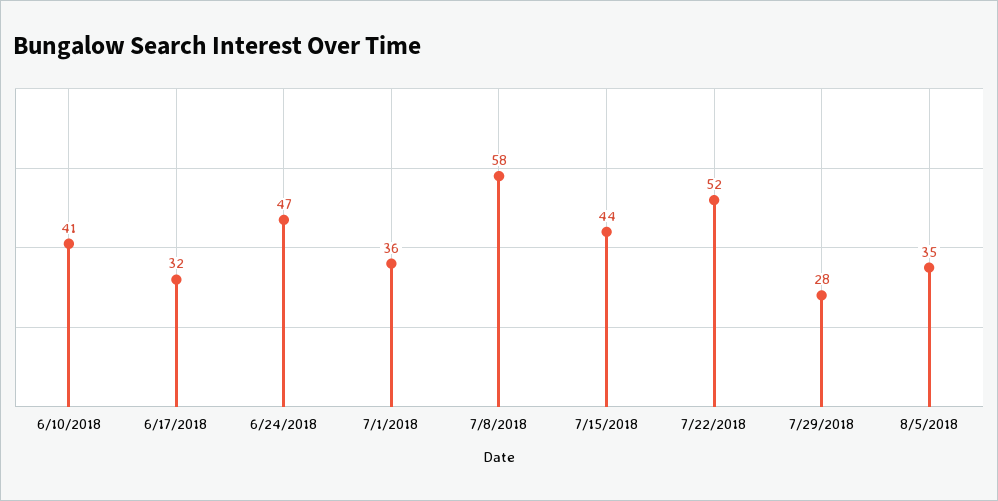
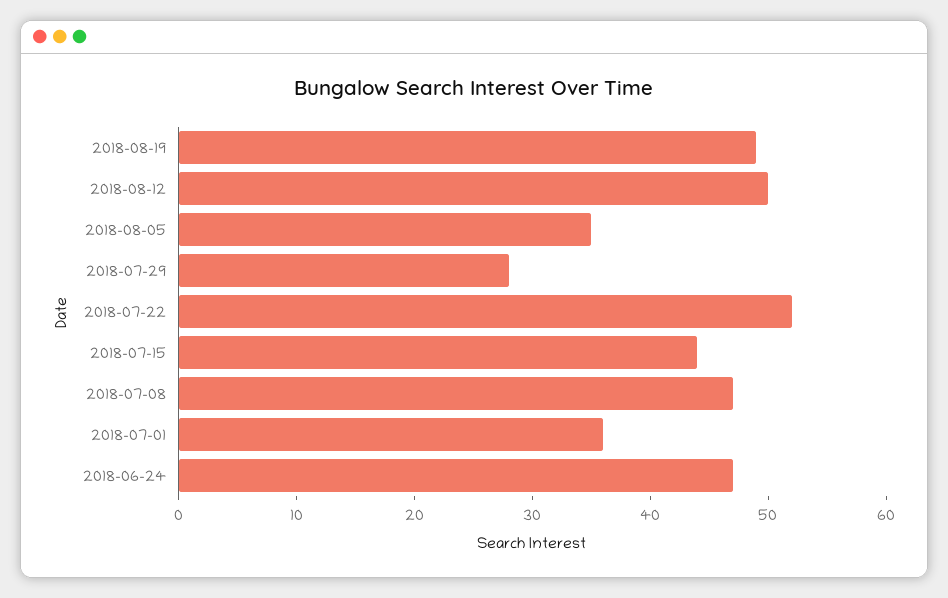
6/10/2018: 41 -> none
6/17/2018: 32 -> none
7/8/2018: 58 -> 47
2018-08-19: none -> 49
2018-08-12: none -> 50

